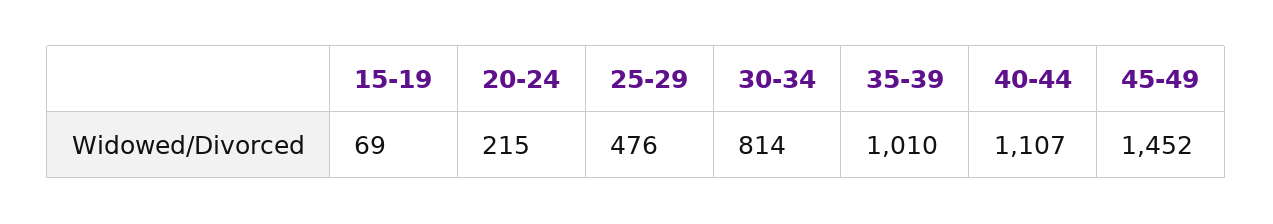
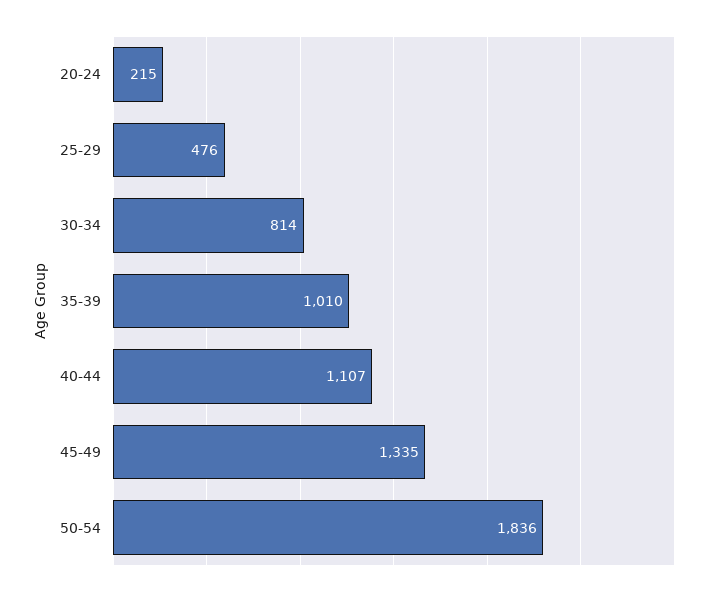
15-19: 69 -> none
45-49: 1452 -> 1335
50-54: none -> 1836

